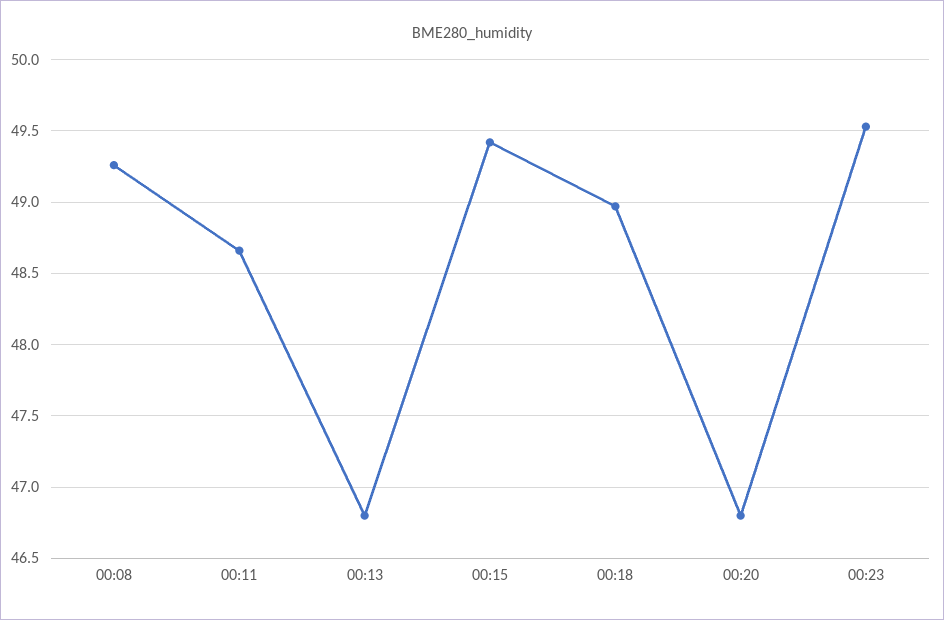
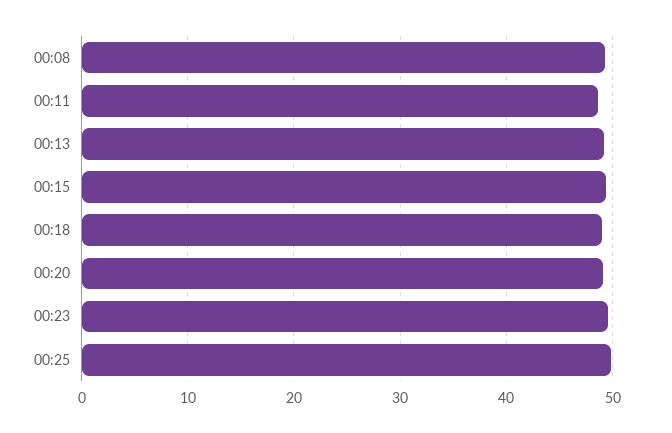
00:13: 46.8 -> 49
00:20: 46.8 -> 49
00:25: none -> 50

